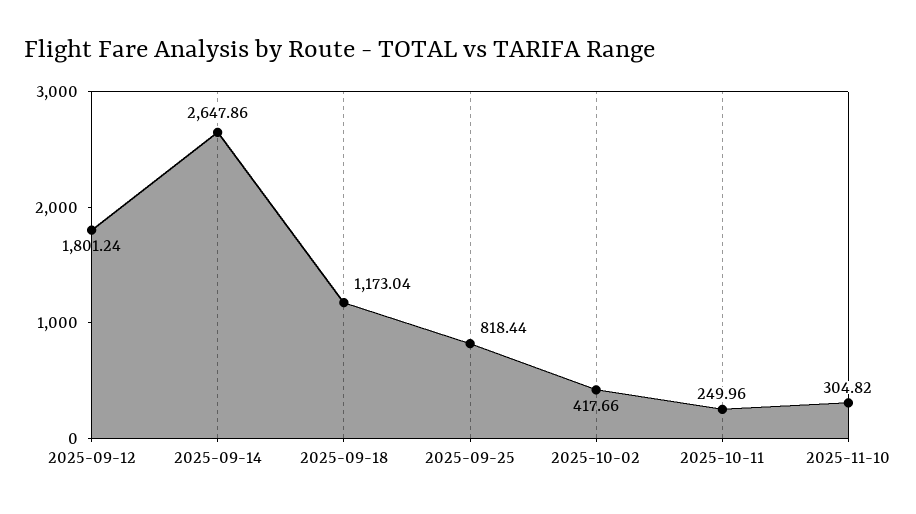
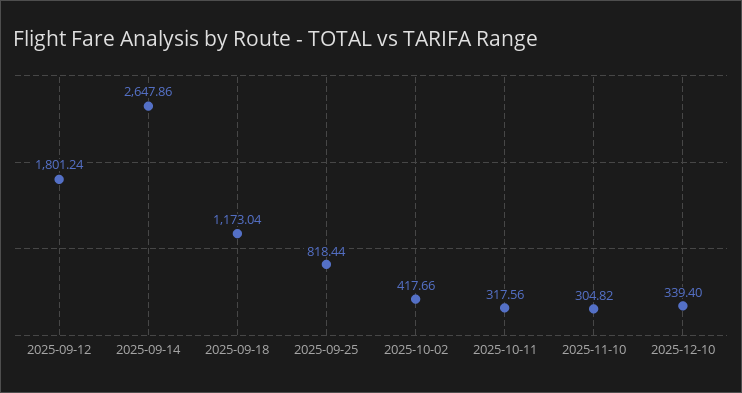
2025-10-11: 249.96 -> 317.56
2025-12-10: none -> 339.4

